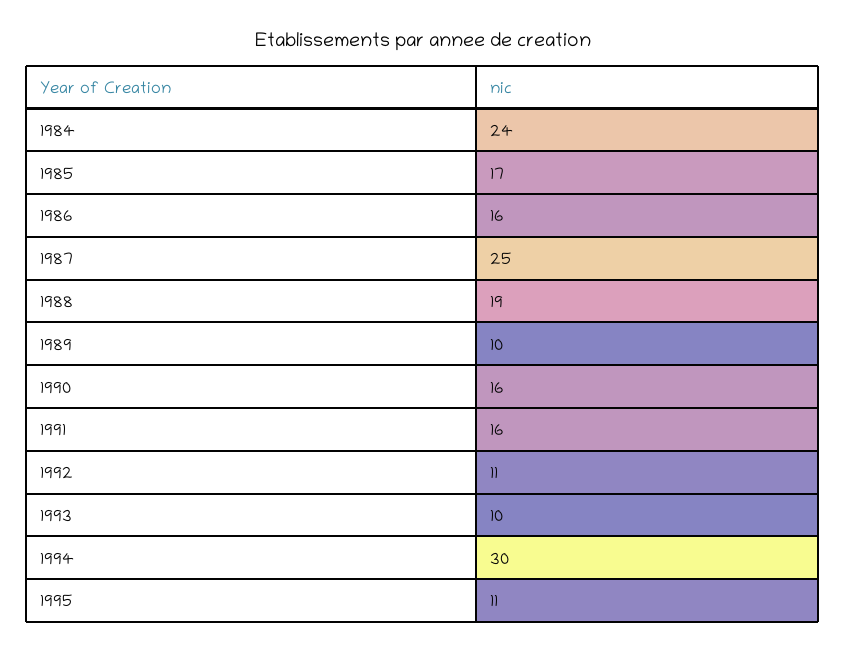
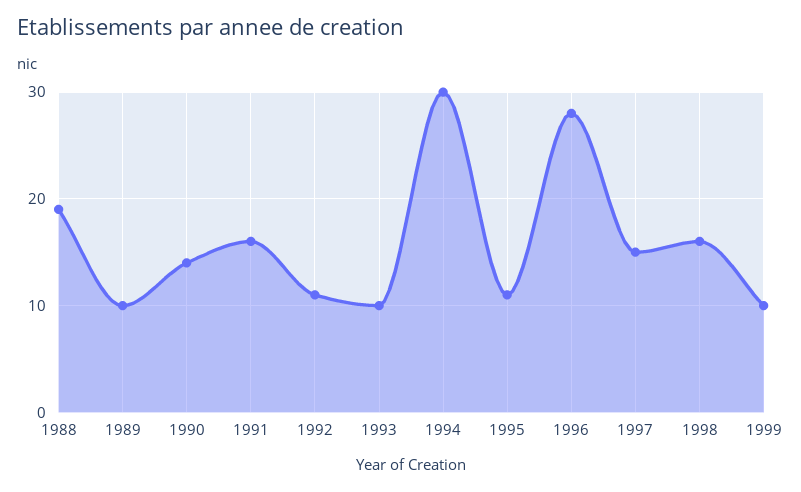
1984: 24 -> none
1985: 17 -> none
1986: 16 -> none
1987: 25 -> none
1990: 16 -> 14
1996: none -> 28
1997: none -> 15
1998: none -> 16
1999: none -> 10

